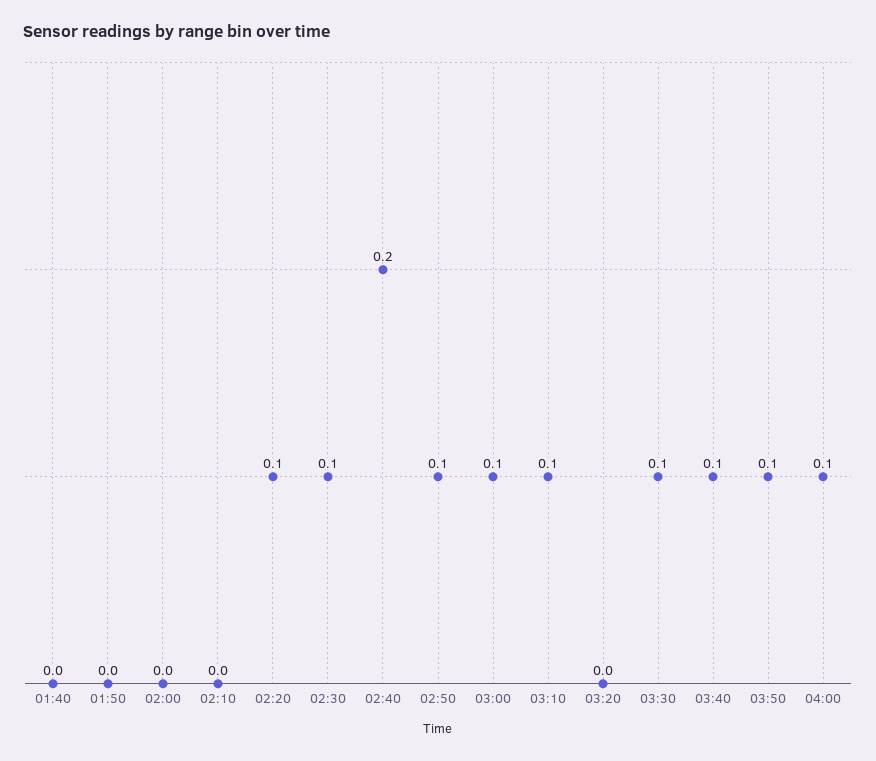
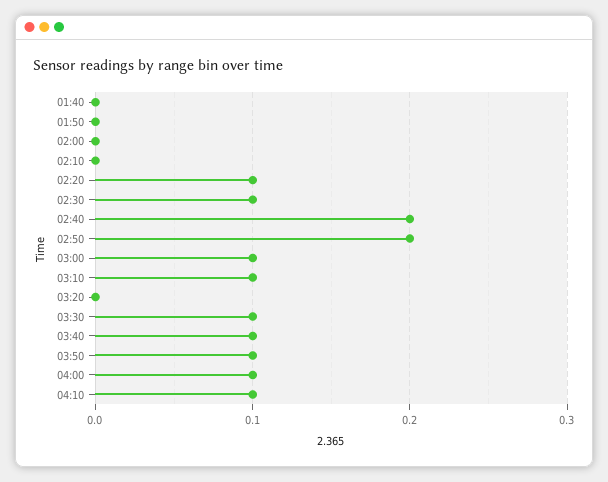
02:50: 0.1 -> 0.2
04:10: none -> 0.1

